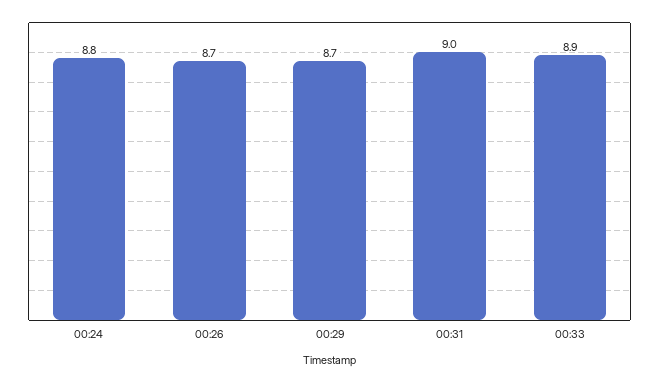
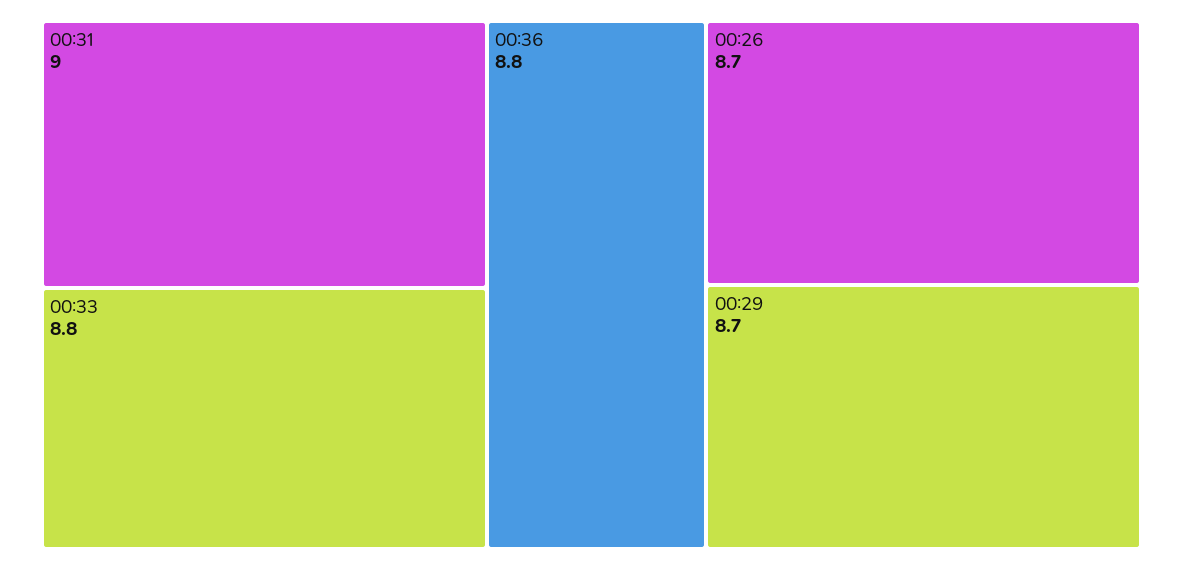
00:24: 8.8 -> none
00:33: 8.9 -> 8.8
00:36: none -> 8.8

